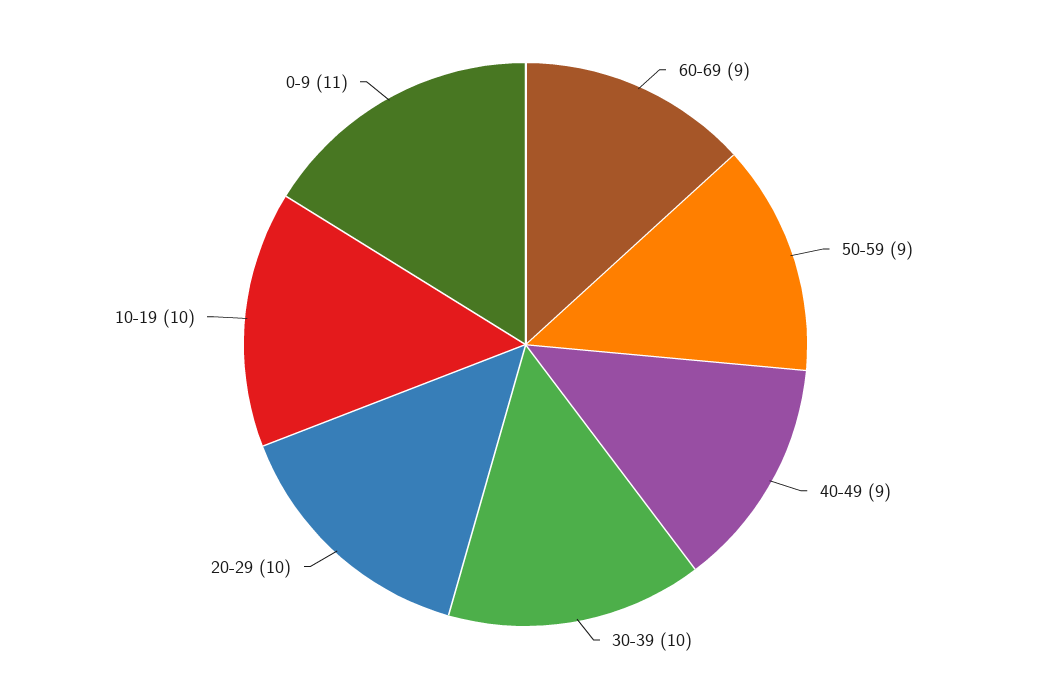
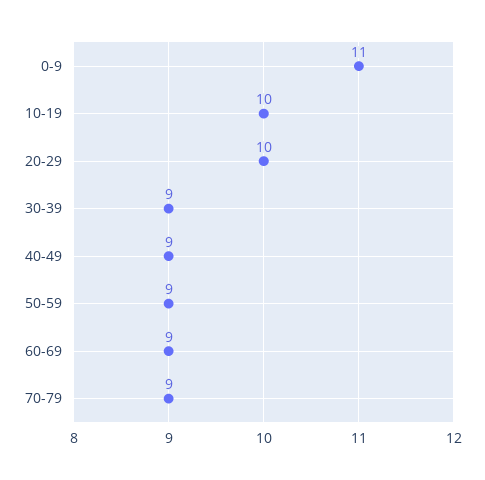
30-39: 10 -> 9
70-79: none -> 9

